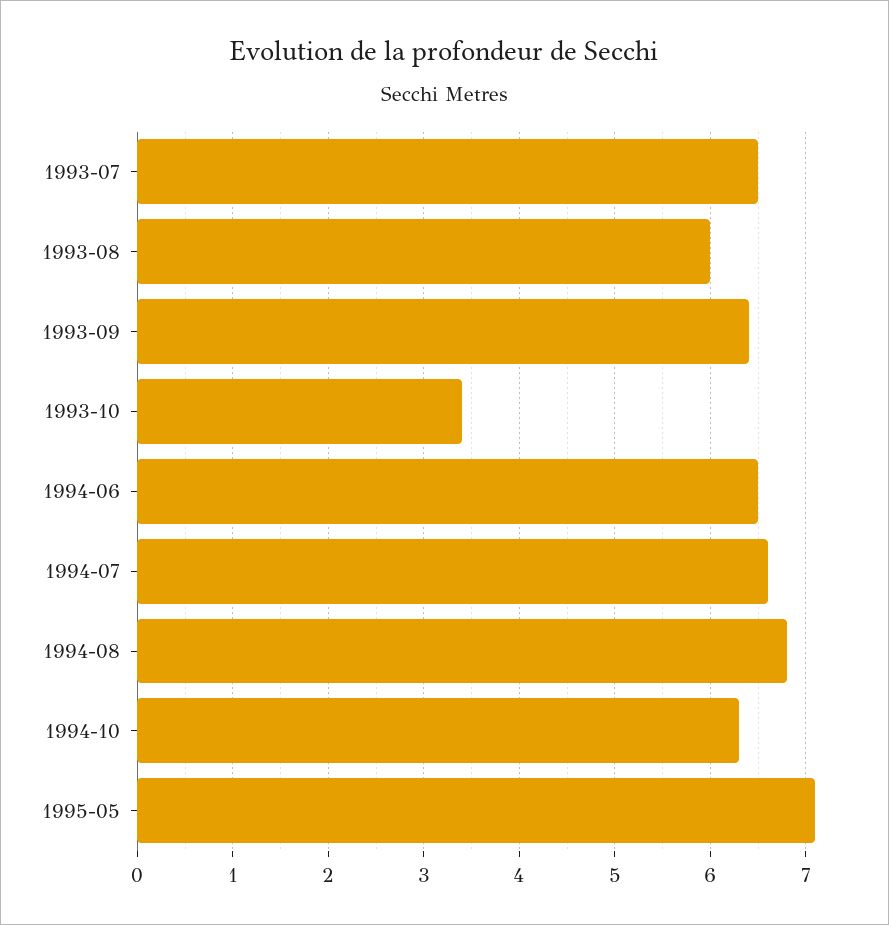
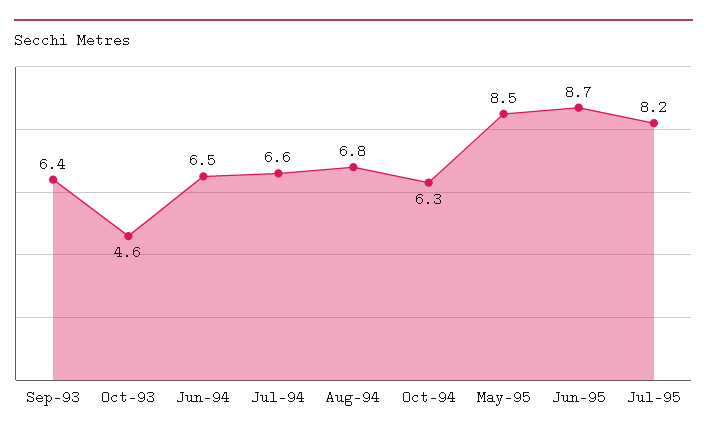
1993-07: 6.5 -> none
1993-08: 6 -> none
1993-10: 3.4 -> 4.6
1995-05: 7.1 -> 8.5
Jun-95: none -> 8.7
Jul-95: none -> 8.2

